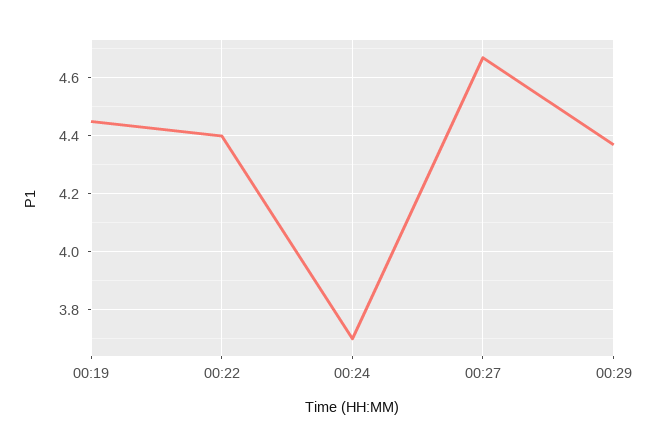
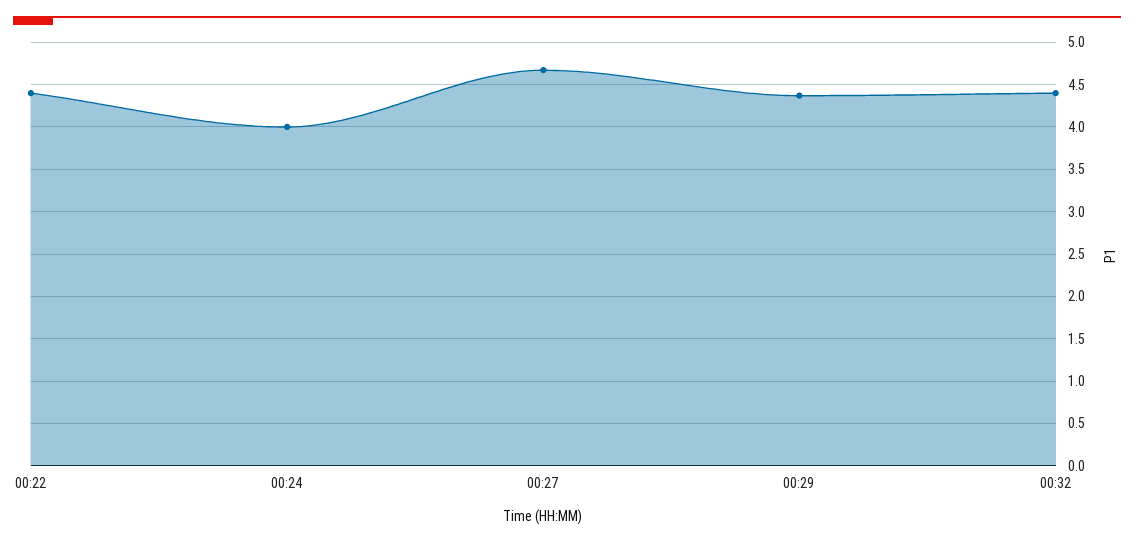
00:19: 4.45 -> none
00:24: 3.7 -> 4
00:32: none -> 4.4

